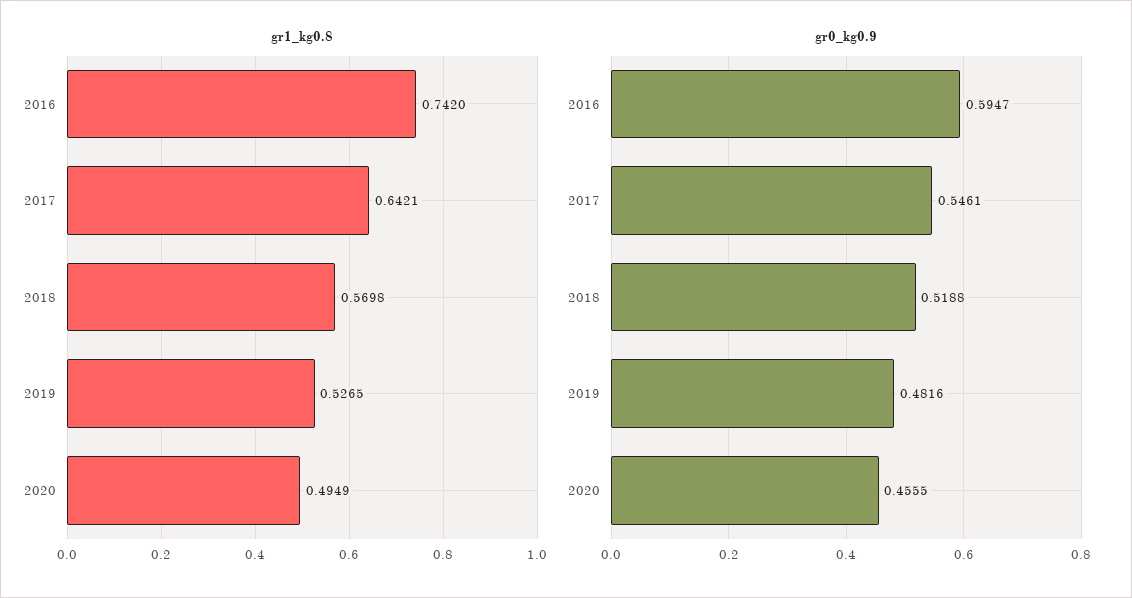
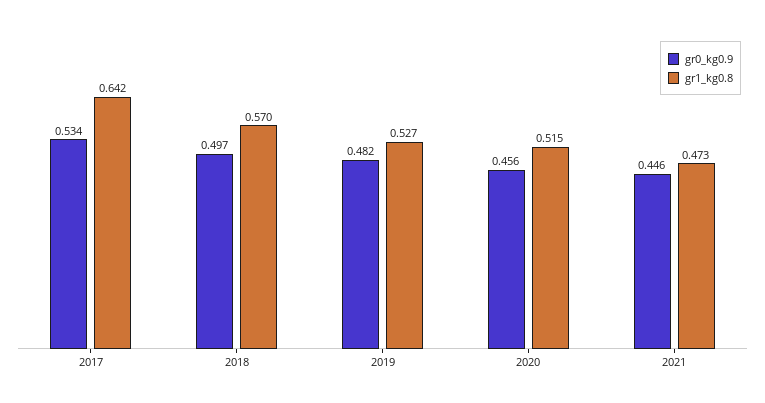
gr1_kg0.8, 2016: 0.742 -> none
gr1_kg0.8, 2020: 0.4949 -> 0.515
gr0_kg0.9, 2016: 0.5947 -> none
gr0_kg0.9, 2017: 0.5461 -> 0.534
gr0_kg0.9, 2018: 0.5188 -> 0.497
gr0_kg0.9, 2021: none -> 0.446
gr1_kg0.8, 2021: none -> 0.473

